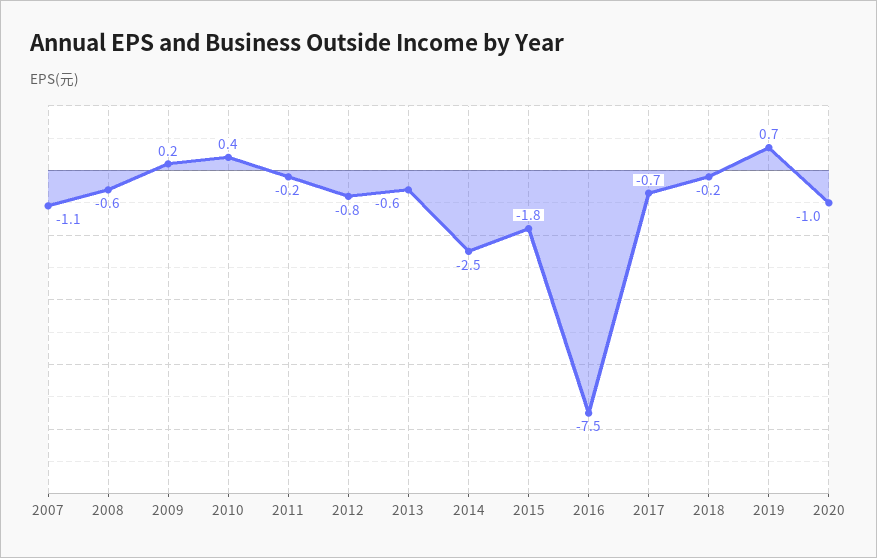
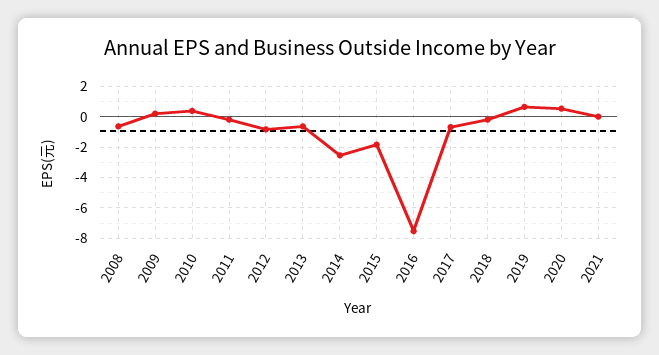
2007: -1.1 -> none
2020: -1 -> 0.5
2021: none -> 0

